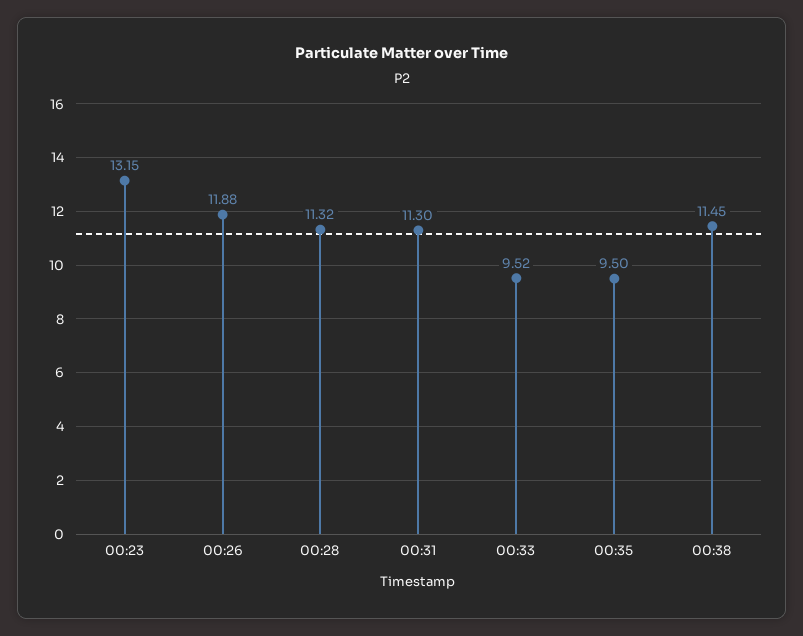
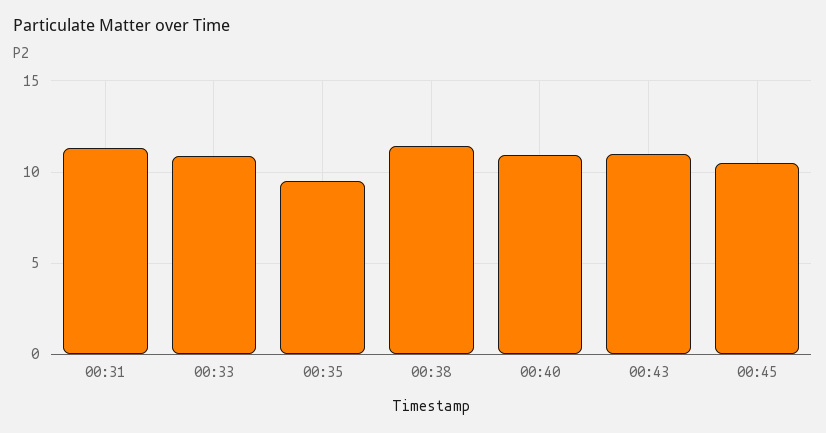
00:23: 13.15 -> none
00:26: 11.88 -> none
00:28: 11.32 -> none
00:33: 9.52 -> 11
00:40: none -> 11
00:43: none -> 11
00:45: none -> 10.5

